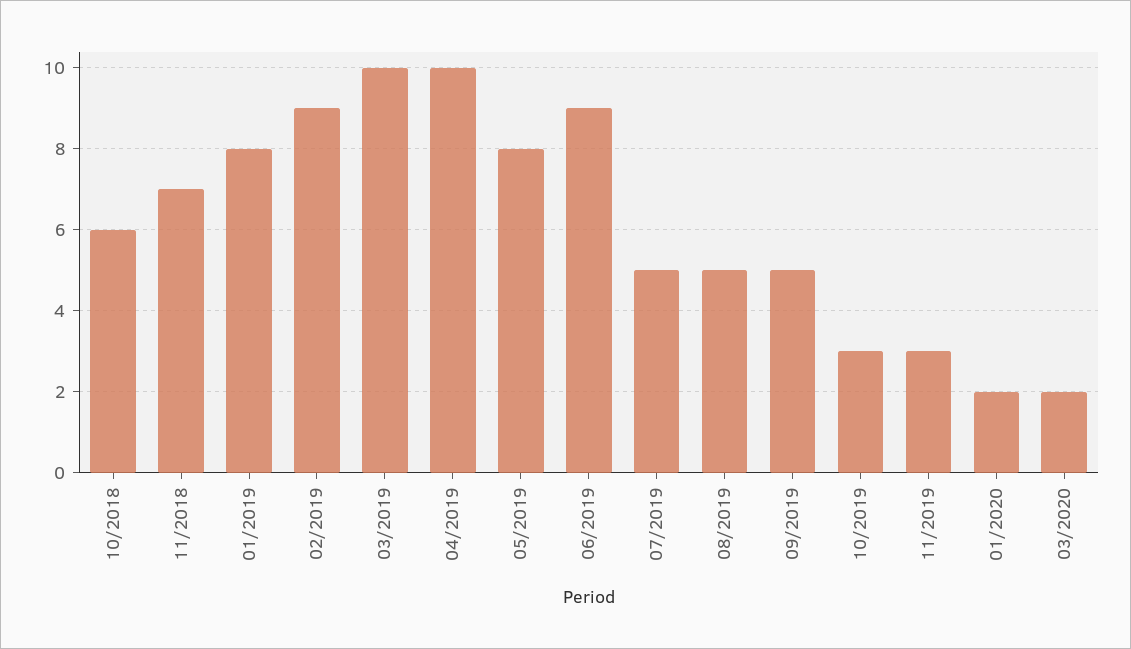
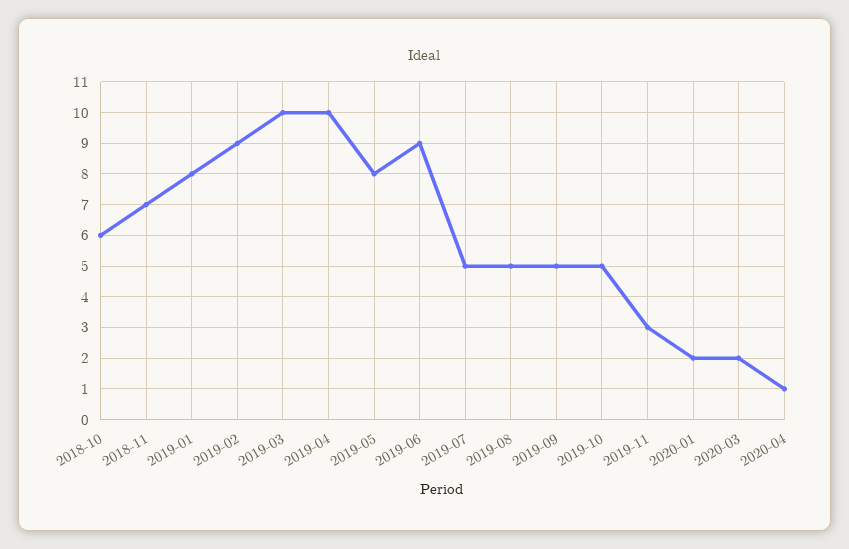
10/2019: 3 -> 5
2020-04: none -> 1

